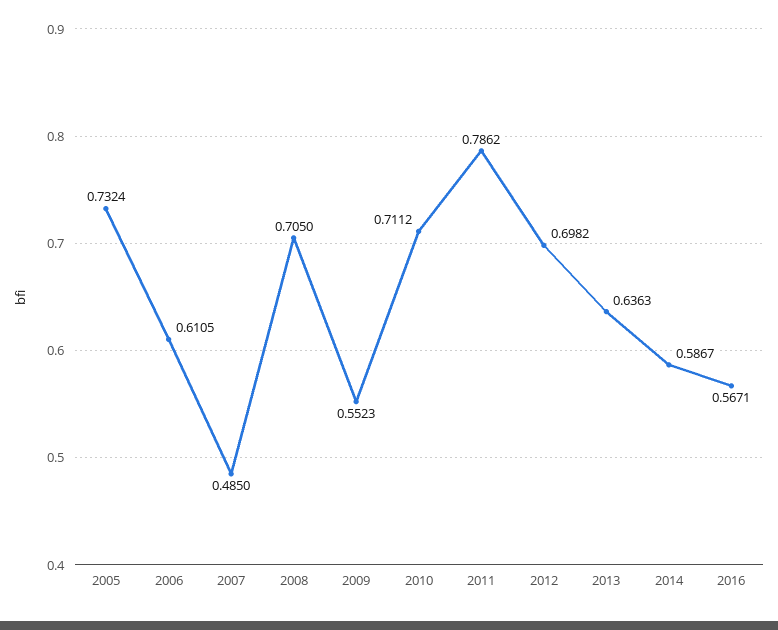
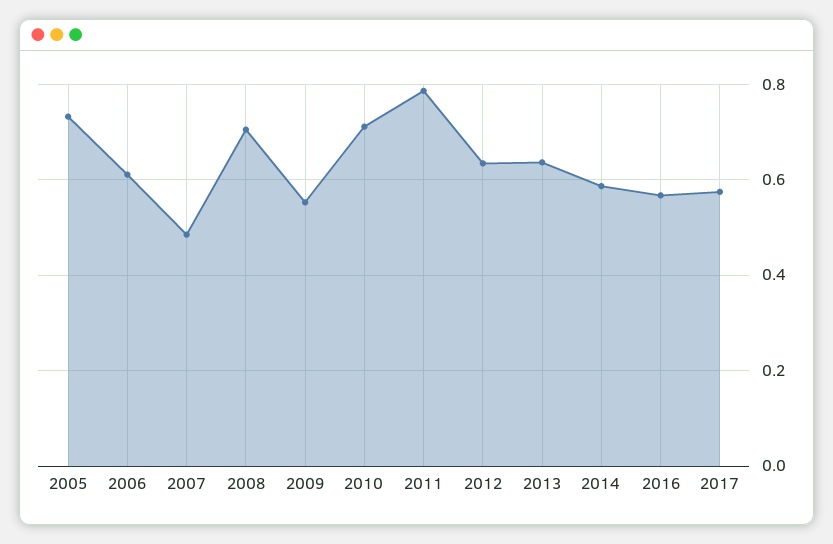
2012: 0.6982 -> 0.64
2017: none -> 0.58

